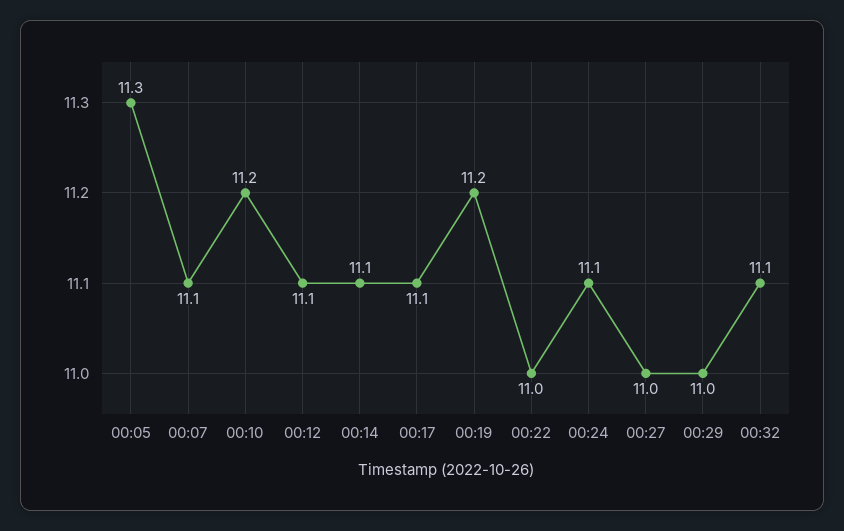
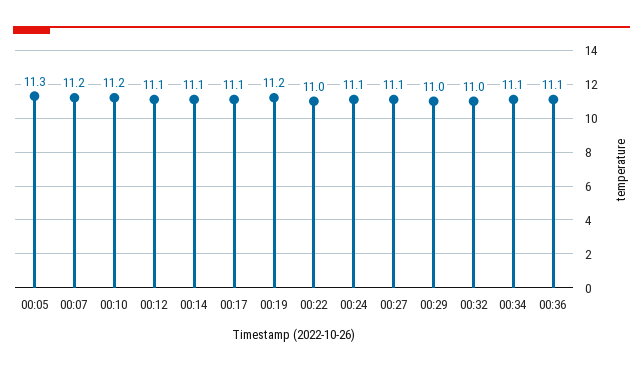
00:07: 11.1 -> 11.2
00:27: 11 -> 11.1
00:32: 11.1 -> 11
00:34: none -> 11.1
00:36: none -> 11.1

